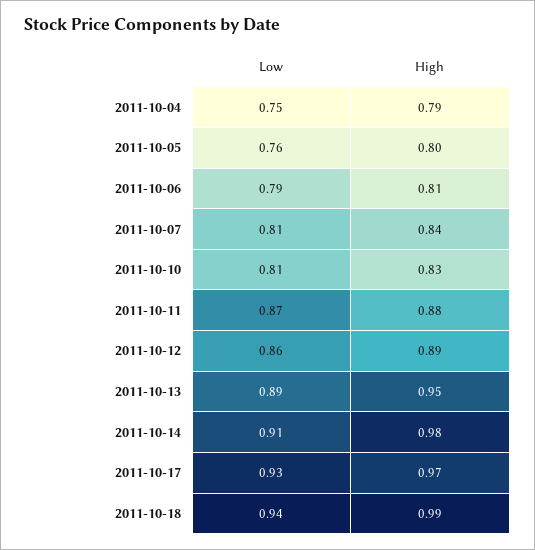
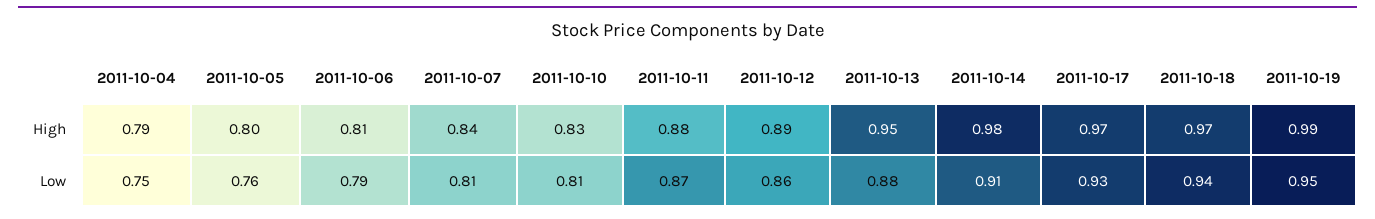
Low, 2011-10-13: 0.89 -> 0.88
High, 2011-10-18: 0.99 -> 0.97
High, 2011-10-19: none -> 0.99
Low, 2011-10-19: none -> 0.95

